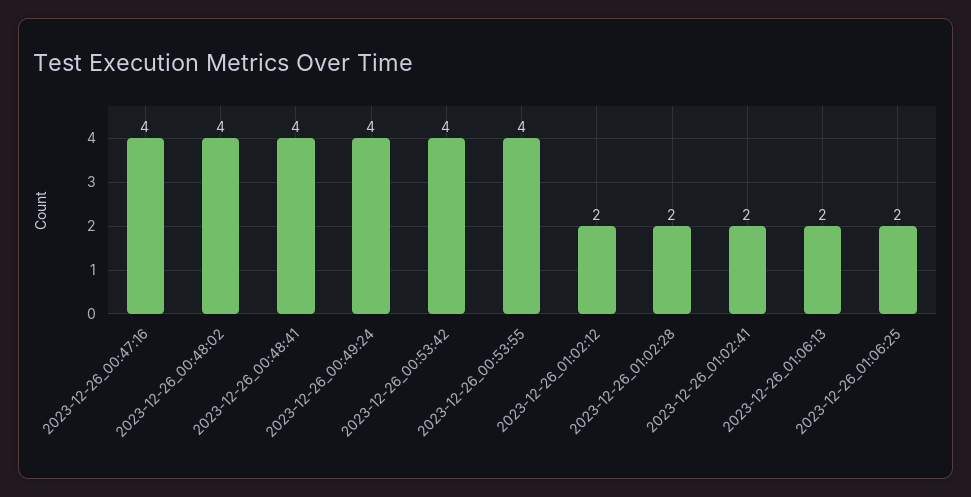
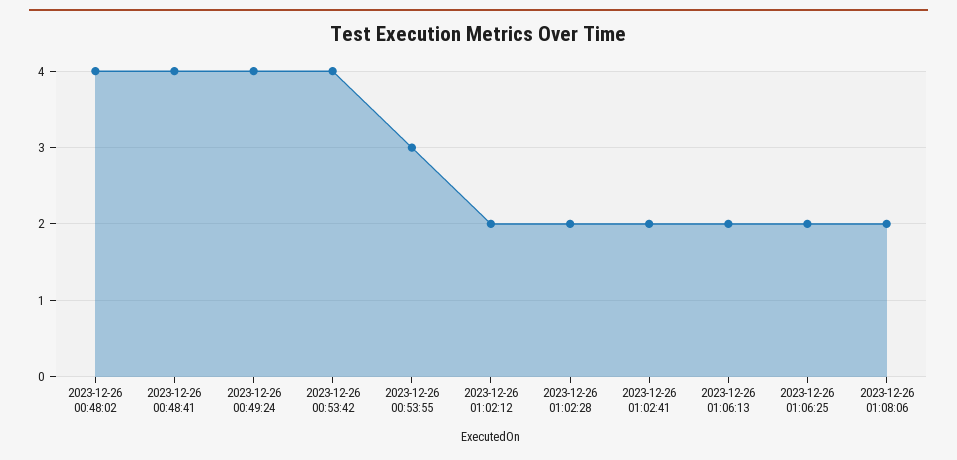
2023-12-26_00:47:16: 4 -> none
2023-12-26_00:53:55: 4 -> 3
2023-12-26 01:08:06: none -> 2

